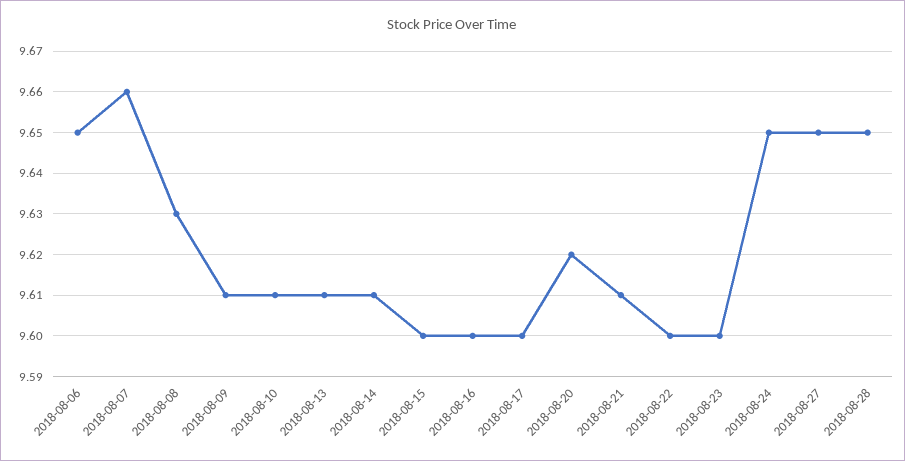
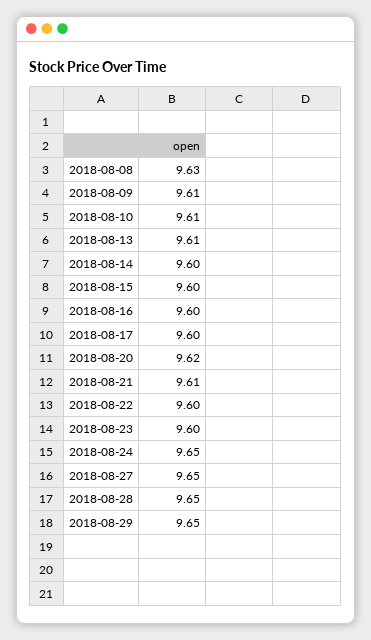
2018-08-06: 9.65 -> none
2018-08-07: 9.66 -> none
2018-08-14: 9.61 -> 9.6
2018-08-29: none -> 9.65

